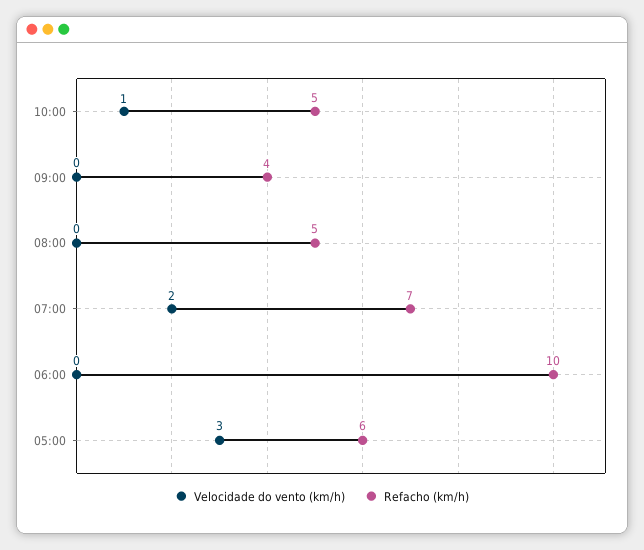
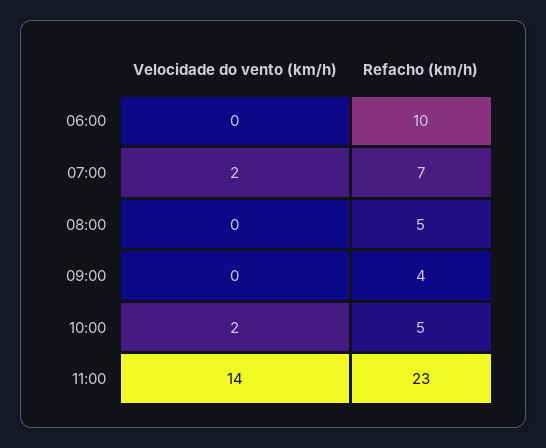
Velocidade do vento (km/h), 10:00: 1 -> 2
Velocidade do vento (km/h), 05:00: 3 -> none
Refacho (km/h), 05:00: 6 -> none
Velocidade do vento (km/h), 11:00: none -> 14
Refacho (km/h), 11:00: none -> 23

